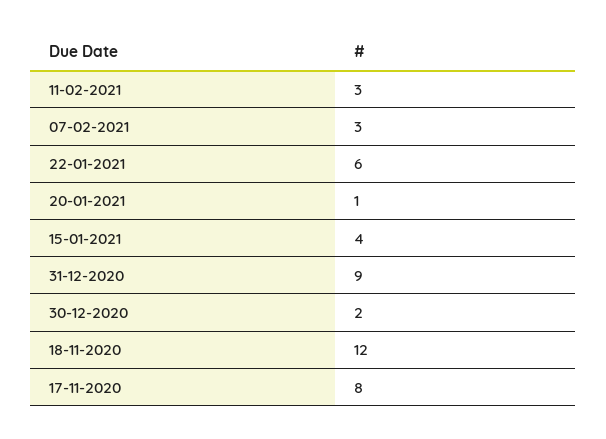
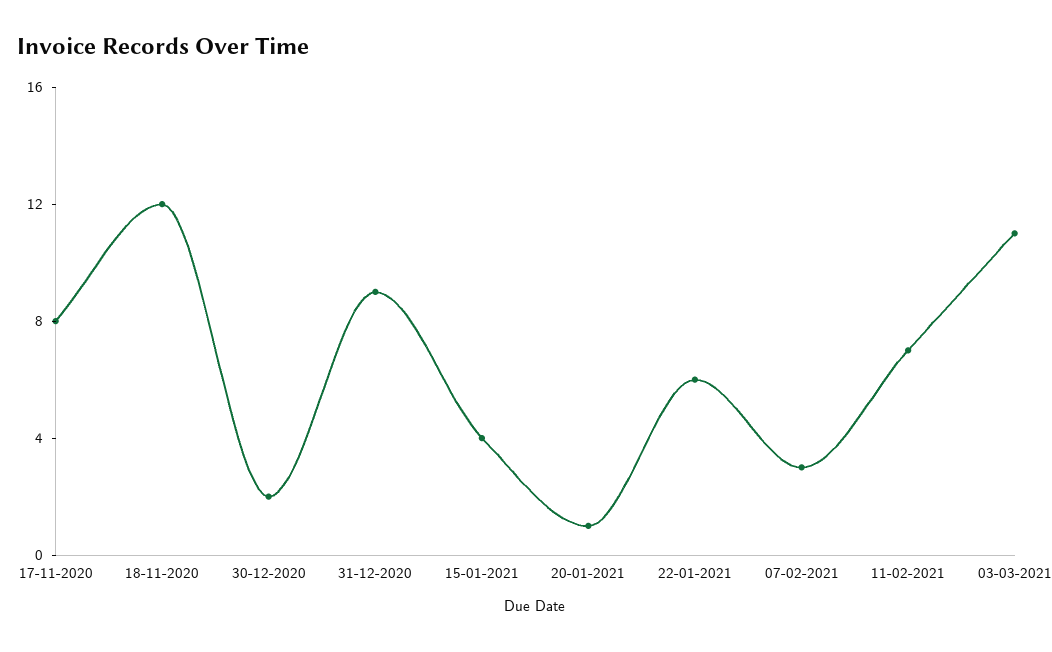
11-02-2021: 3 -> 7
03-03-2021: none -> 11

